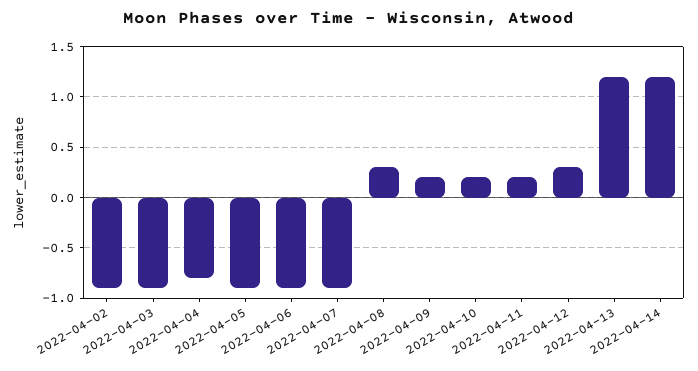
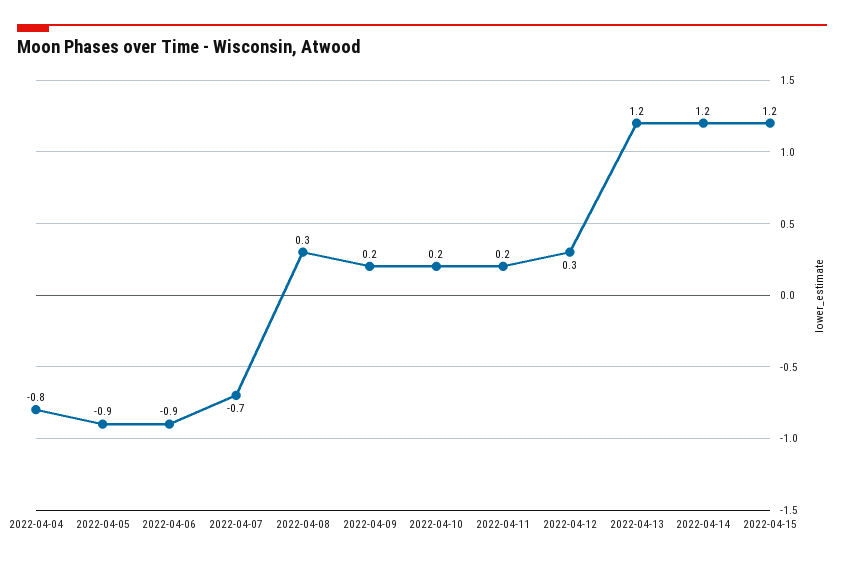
2022-04-02: -0.9 -> none
2022-04-03: -0.9 -> none
2022-04-07: -0.9 -> -0.7
2022-04-15: none -> 1.2

